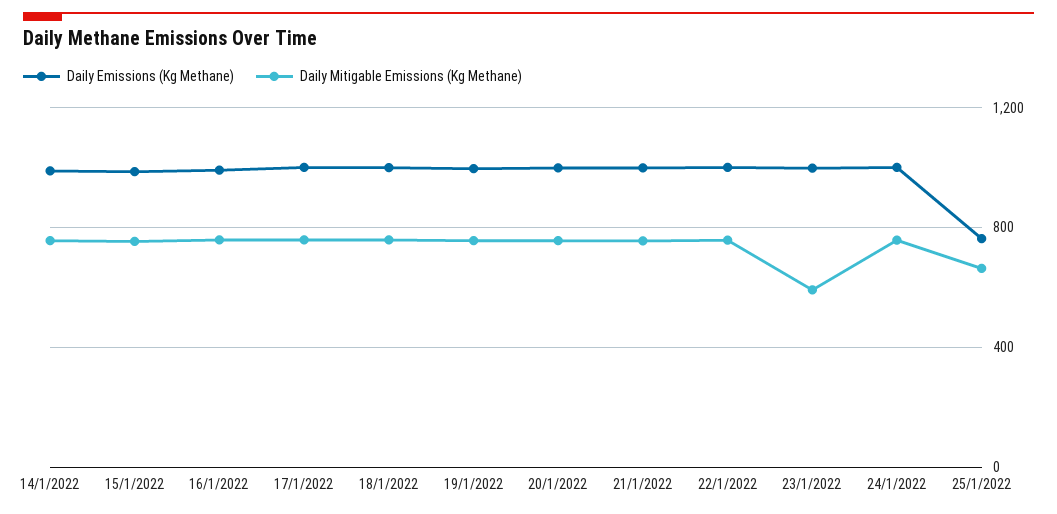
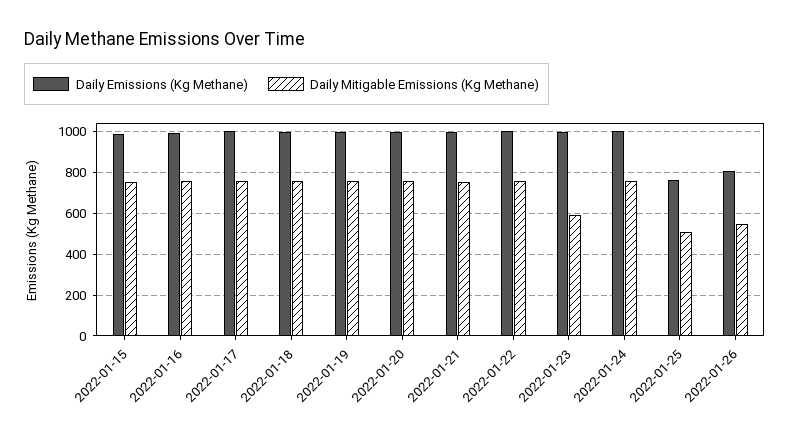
Daily Emissions (Kg Methane), 14/1/2022: 1000 -> none
Daily Mitigable Emissions (Kg Methane), 14/1/2022: 750 -> none
Daily Mitigable Emissions (Kg Methane), 25/1/2022: 650 -> 500
Daily Emissions (Kg Methane), 2022-01-26: none -> 800
Daily Mitigable Emissions (Kg Methane), 2022-01-26: none -> 550

